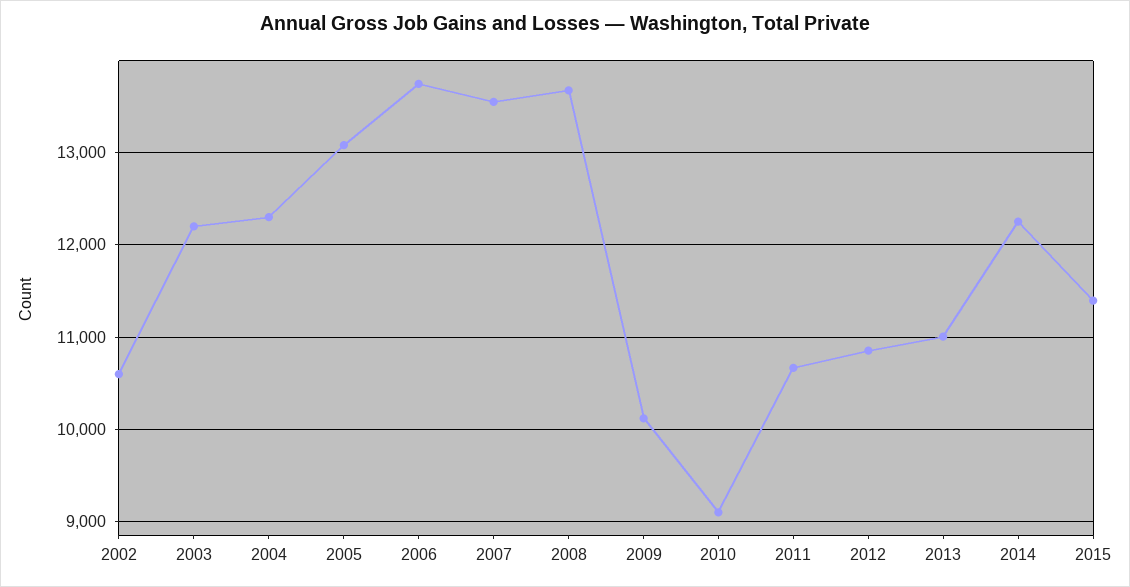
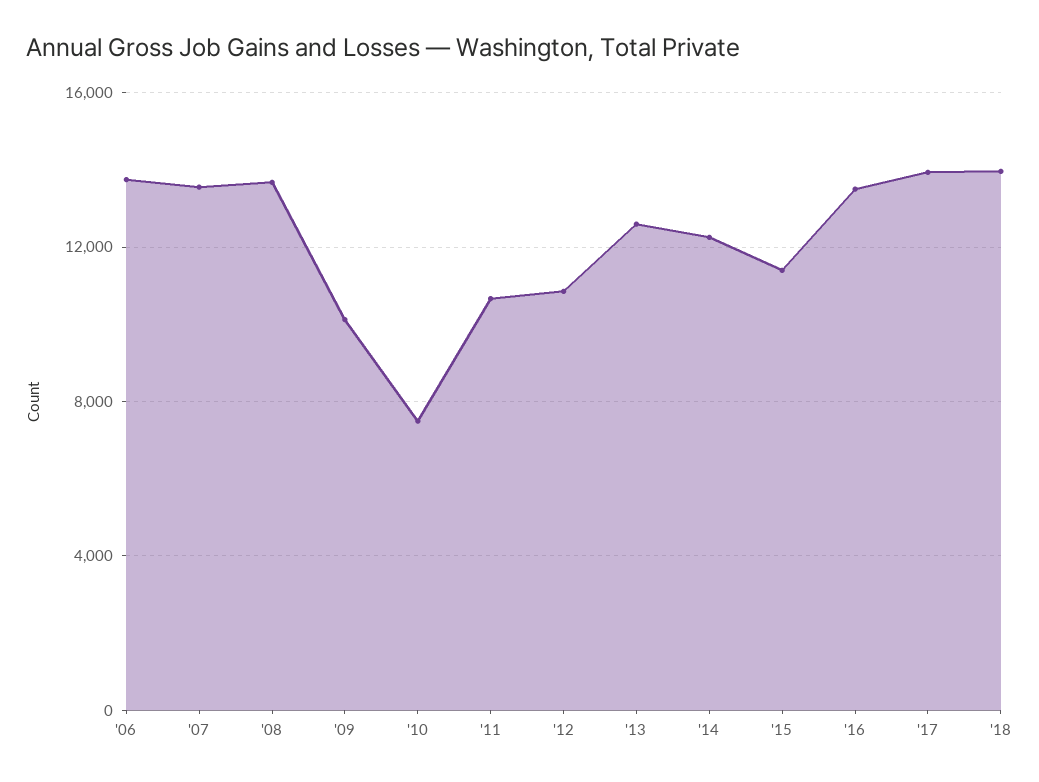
2002: 10600 -> none
2003: 12200 -> none
2004: 12300 -> none
2005: 13100 -> none
2010: 9100 -> 7500
2013: 11000 -> 12500
'16: none -> 13500
'17: none -> 14000
'18: none -> 14000

